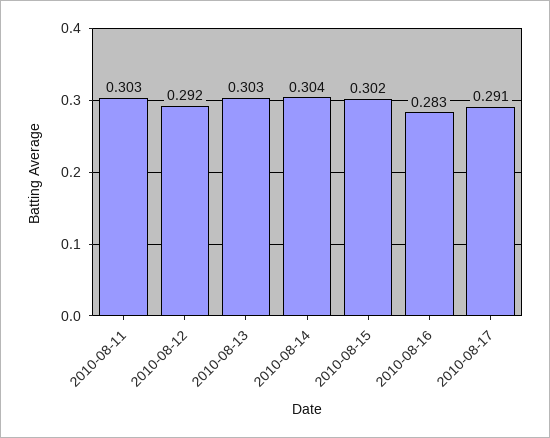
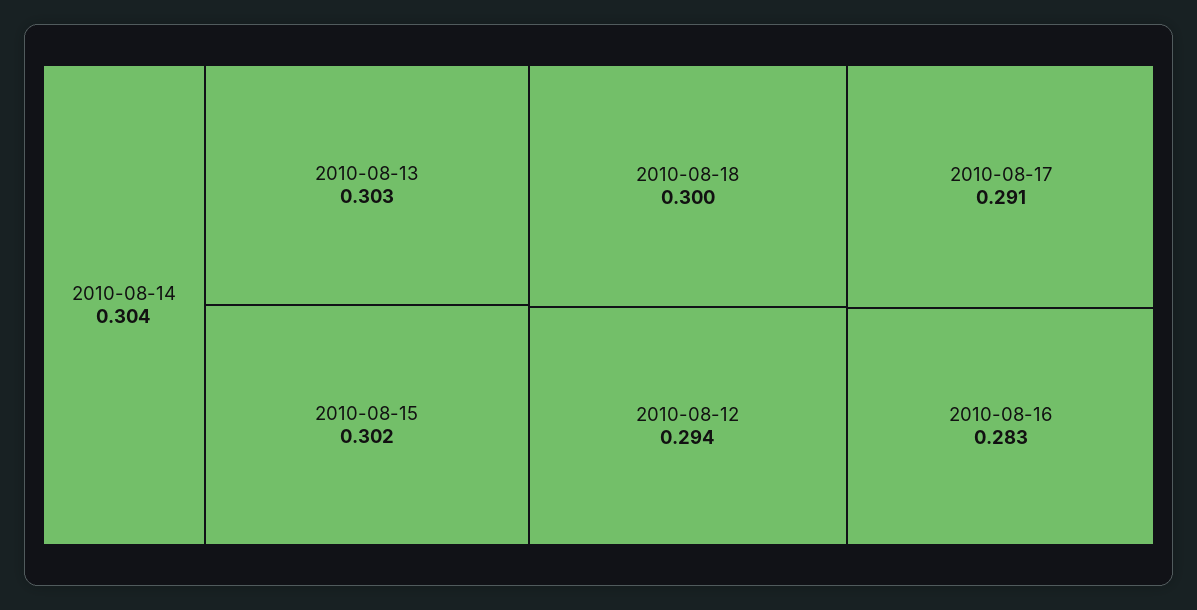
2010-08-11: 0.303 -> none
2010-08-12: 0.292 -> 0.294
2010-08-18: none -> 0.3

